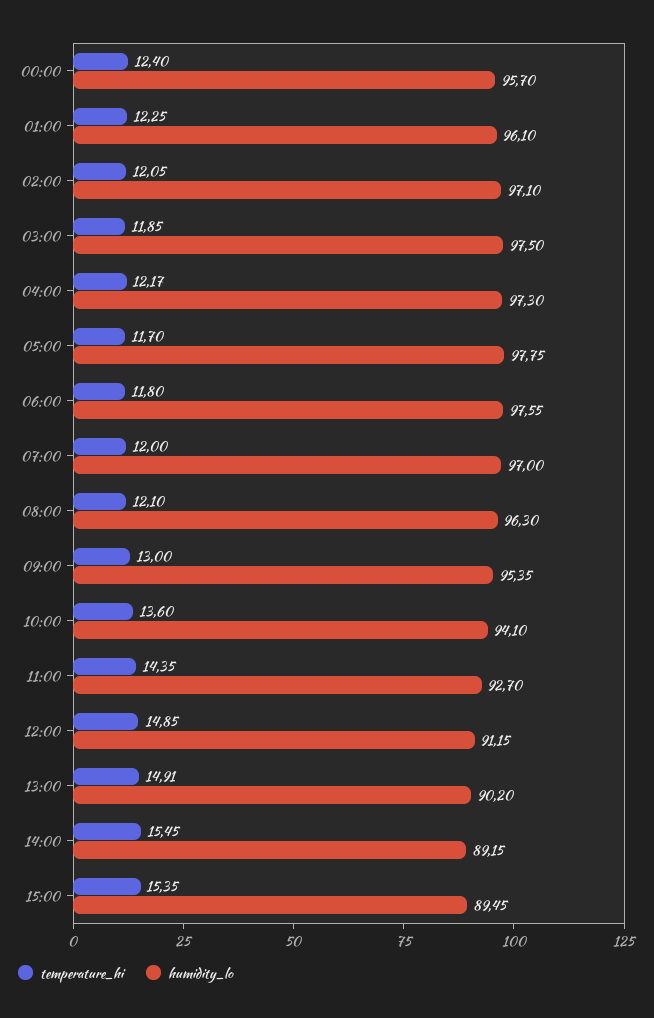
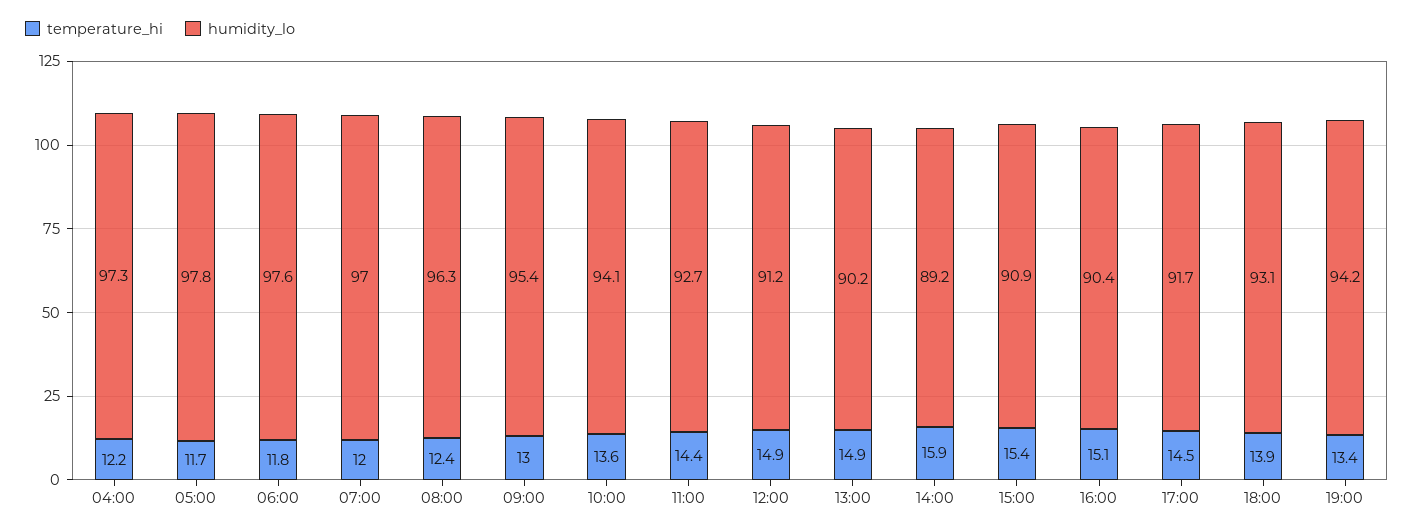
temperature_hi, 00:00: 12.4 -> none
humidity_lo, 00:00: 95.7 -> none
temperature_hi, 01:00: 12.25 -> none
humidity_lo, 01:00: 96.1 -> none
temperature_hi, 02:00: 12.05 -> none
humidity_lo, 02:00: 97.1 -> none
temperature_hi, 03:00: 11.85 -> none
humidity_lo, 03:00: 97.5 -> none
temperature_hi, 08:00: 12.1 -> 12.4
temperature_hi, 14:00: 15.45 -> 15.9
humidity_lo, 15:00: 89.45 -> 90.9
temperature_hi, 16:00: none -> 15.1
humidity_lo, 16:00: none -> 90.4
temperature_hi, 17:00: none -> 14.5
humidity_lo, 17:00: none -> 91.7
temperature_hi, 18:00: none -> 13.9
humidity_lo, 18:00: none -> 93.1
temperature_hi, 19:00: none -> 13.4
humidity_lo, 19:00: none -> 94.2

